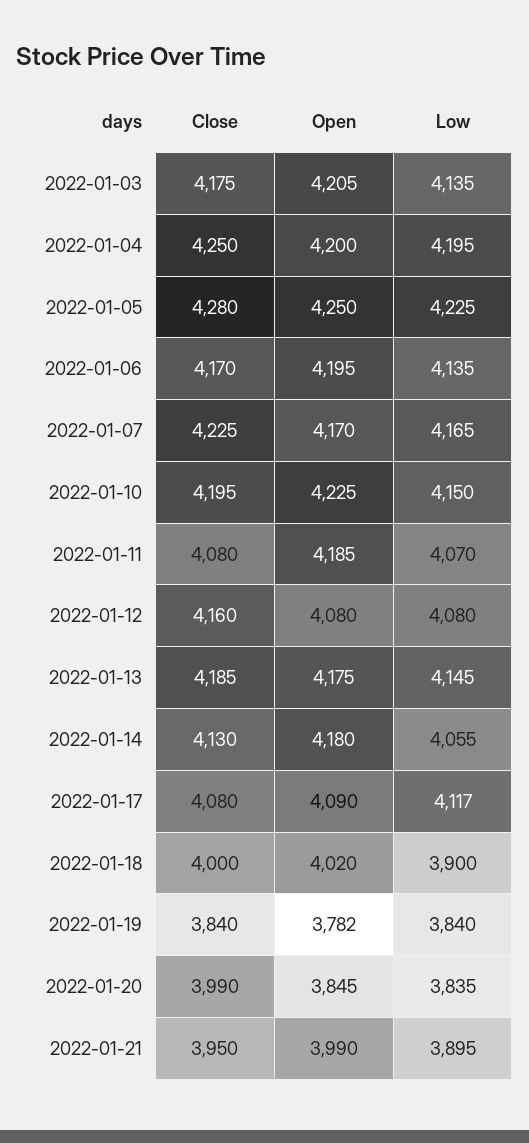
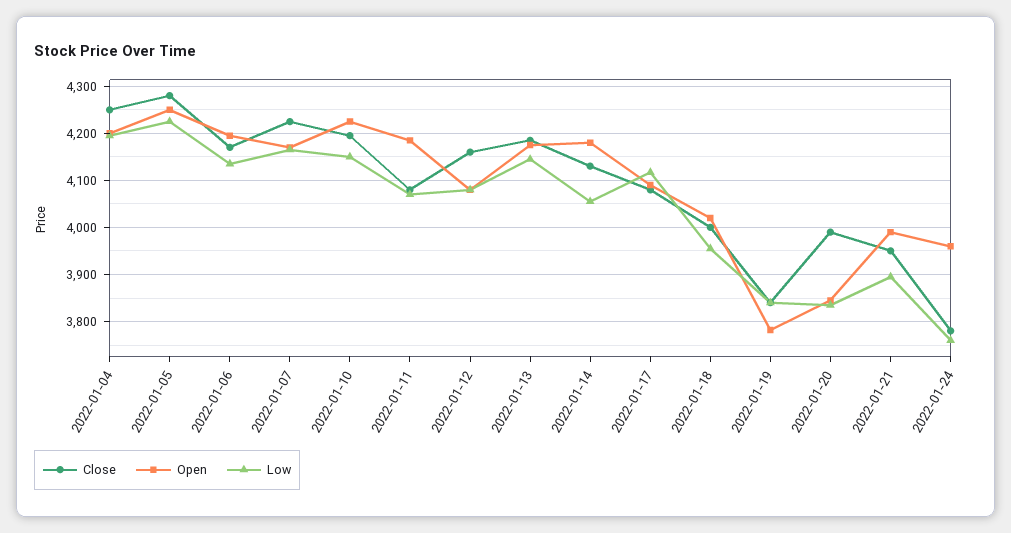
Close, 2022-01-03: 4175 -> none
Open, 2022-01-03: 4205 -> none
Low, 2022-01-03: 4135 -> none
Low, 2022-01-18: 3900 -> 3960
Close, 2022-01-24: none -> 3780
Open, 2022-01-24: none -> 3960
Low, 2022-01-24: none -> 3760

